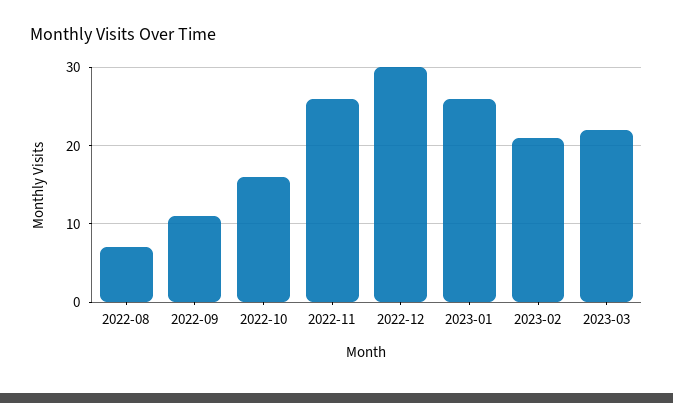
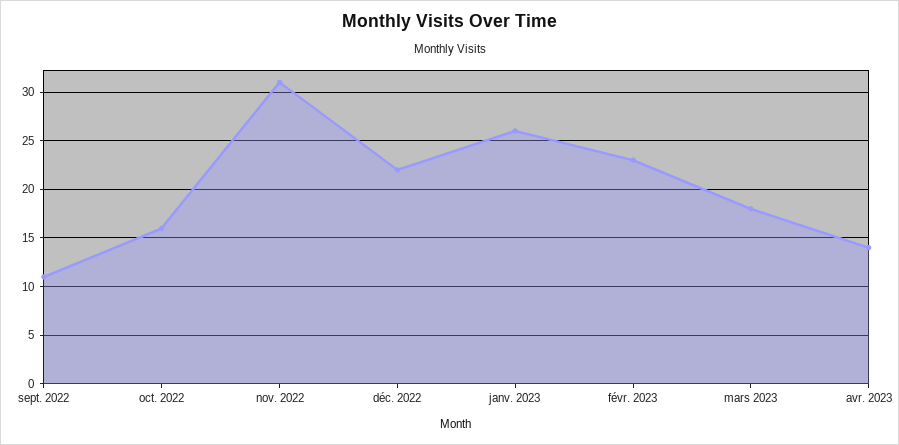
2022-08: 7 -> none
2022-11: 26 -> 31
2022-12: 30 -> 22
2023-02: 21 -> 23
2023-03: 22 -> 18
avr. 2023: none -> 14

